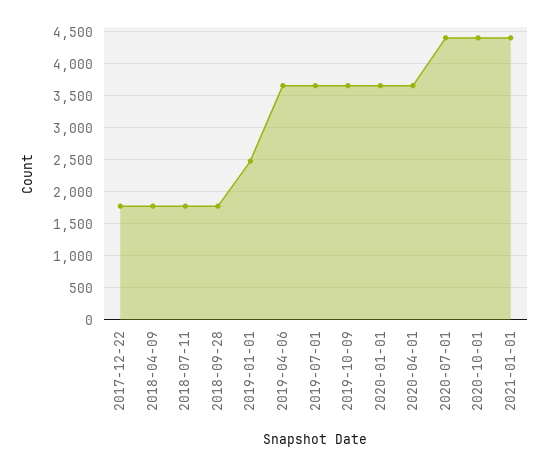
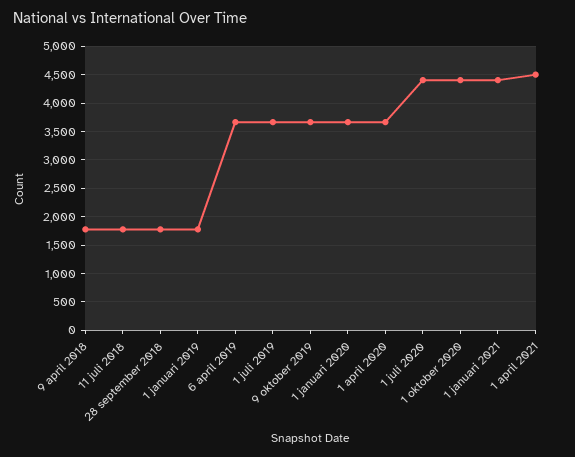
2017-12-22: 1800 -> none
2019-01-01: 2500 -> 1750
1 april 2021: none -> 4500

